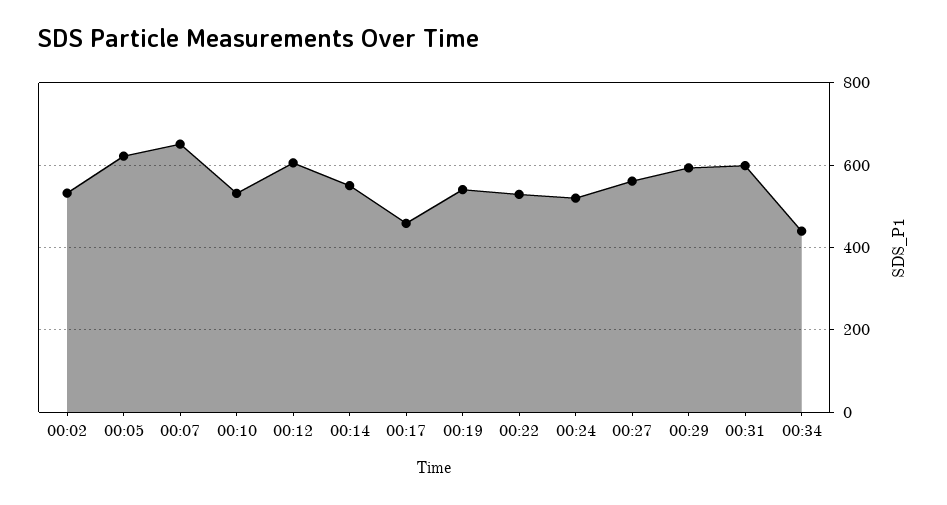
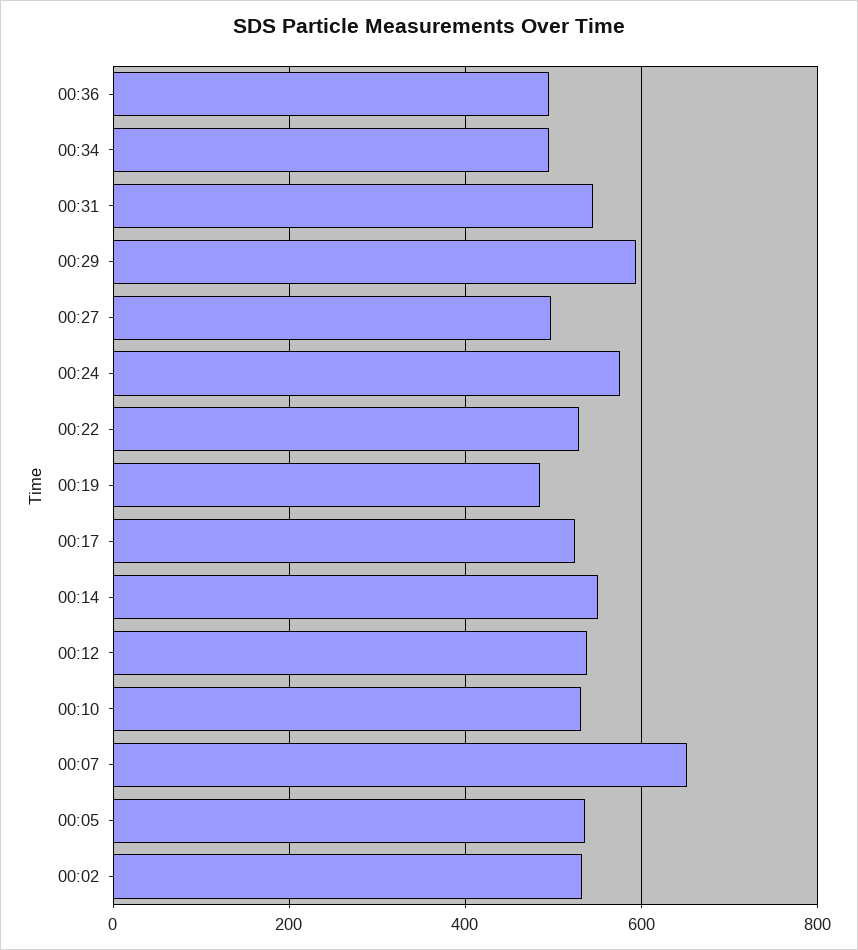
00:05: 620 -> 540
00:12: 600 -> 540
00:17: 460 -> 520
00:19: 540 -> 480
00:24: 520 -> 580
00:27: 560 -> 500
00:31: 600 -> 540
00:34: 440 -> 500
00:36: none -> 500

